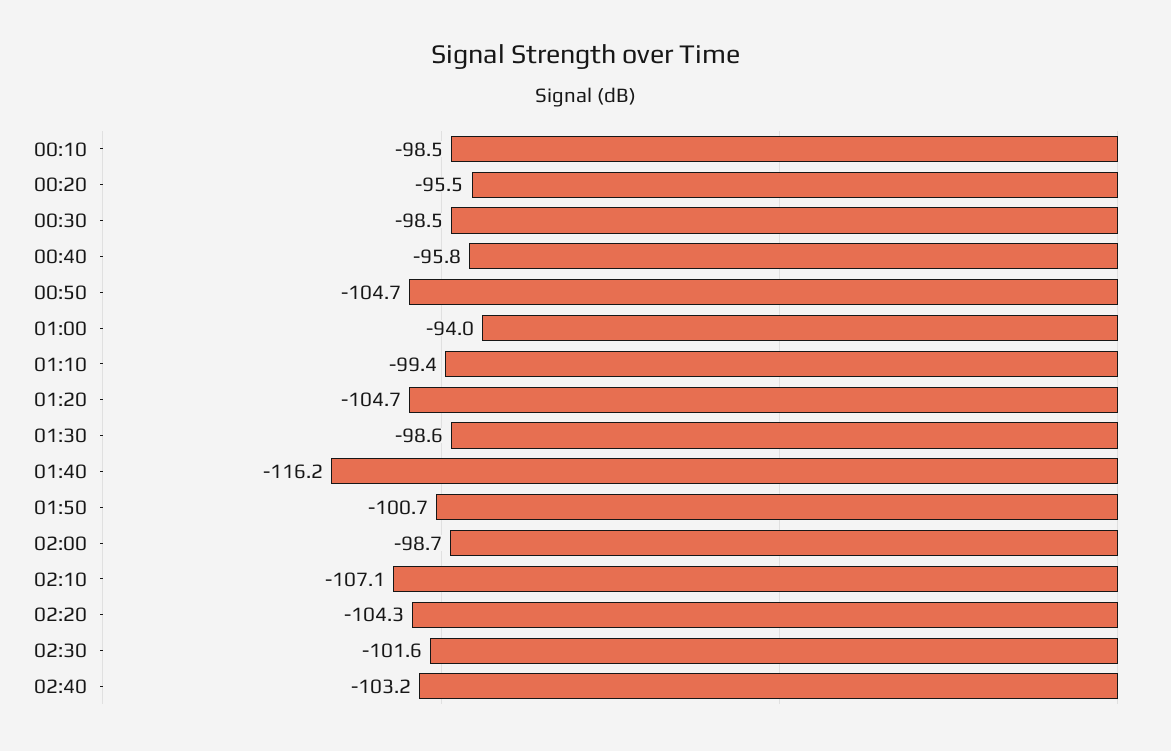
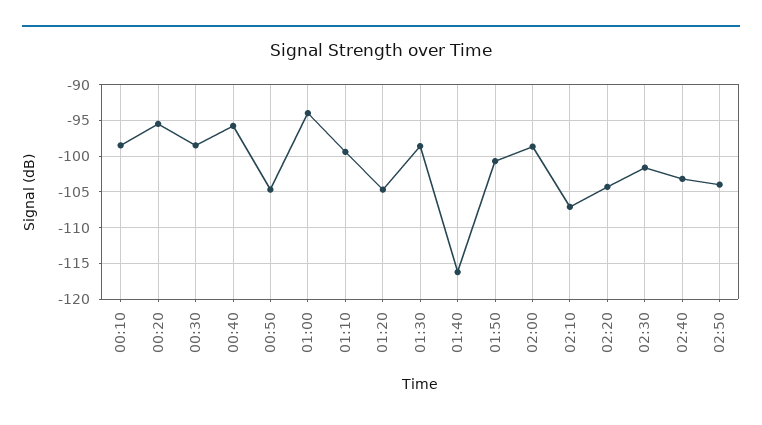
02:50: none -> -104

